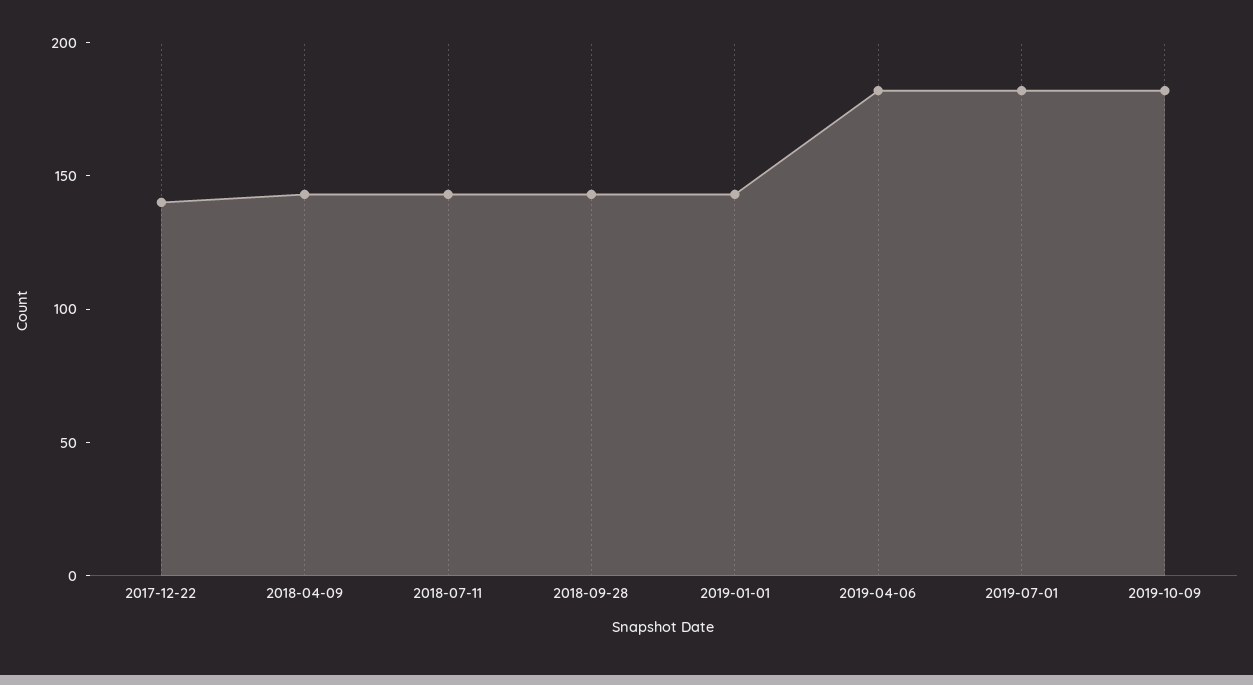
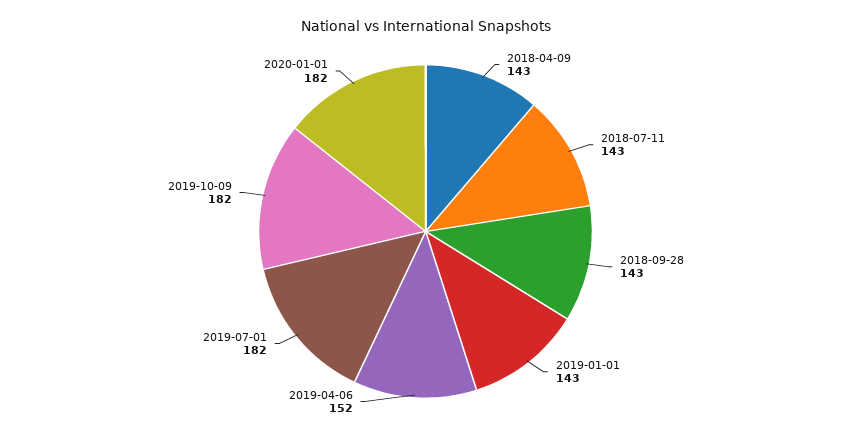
2017-12-22: 140 -> none
2019-04-06: 180 -> 152
2020-01-01: none -> 182

